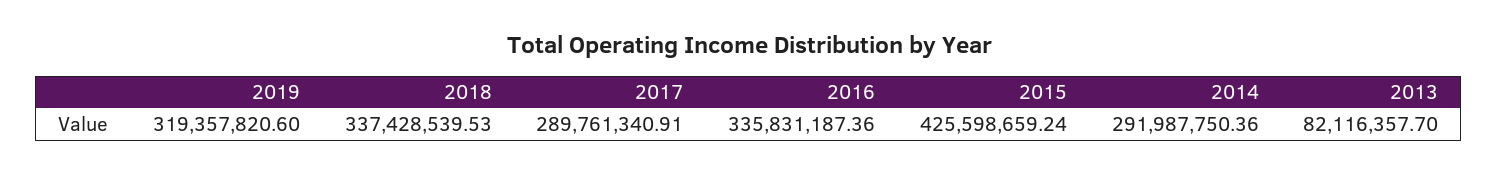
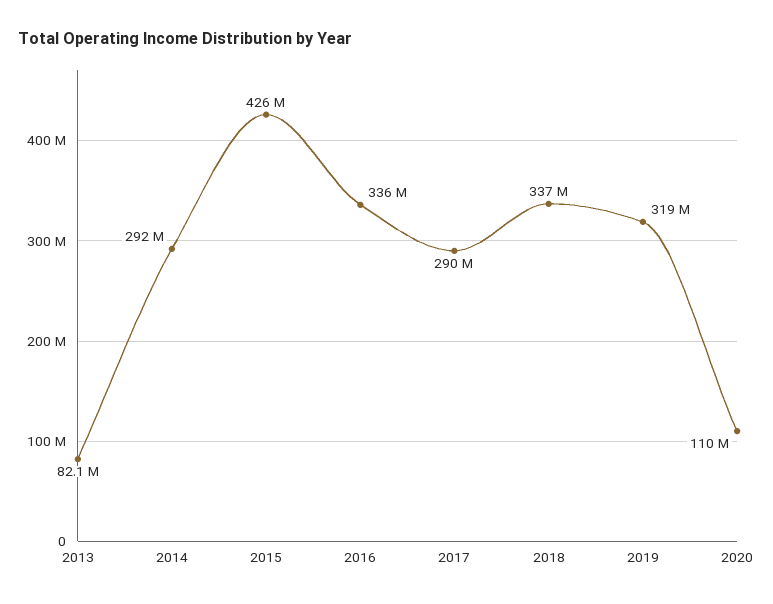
2020: none -> 110000000

